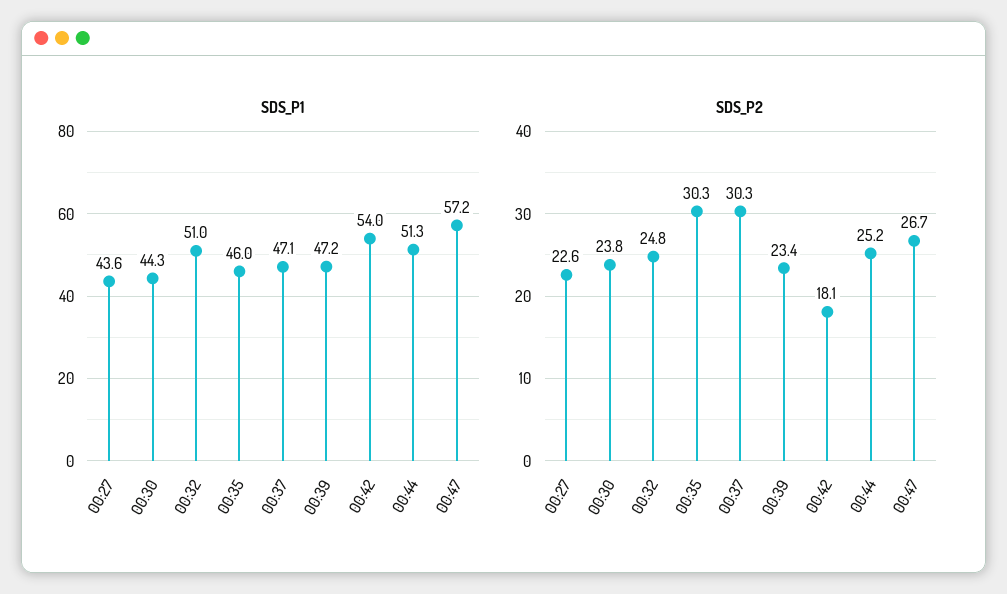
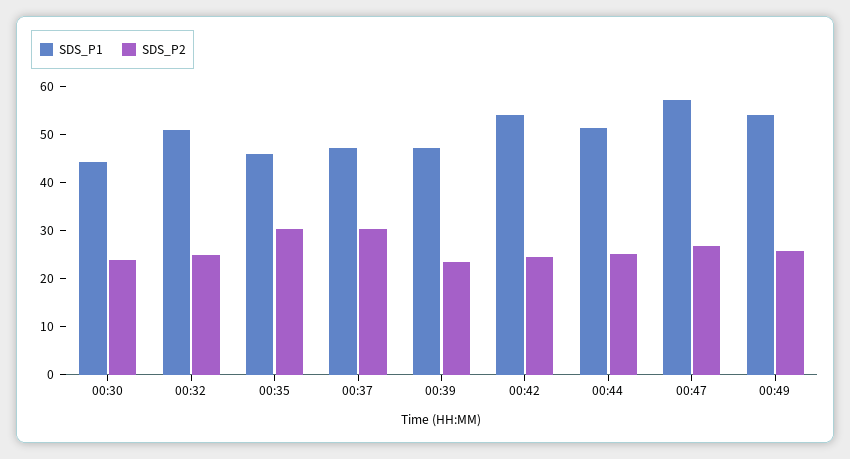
SDS_P1, 00:27: 43.6 -> none
SDS_P2, 00:27: 22.6 -> none
SDS_P2, 00:42: 18.1 -> 24
SDS_P1, 00:49: none -> 54
SDS_P2, 00:49: none -> 26

